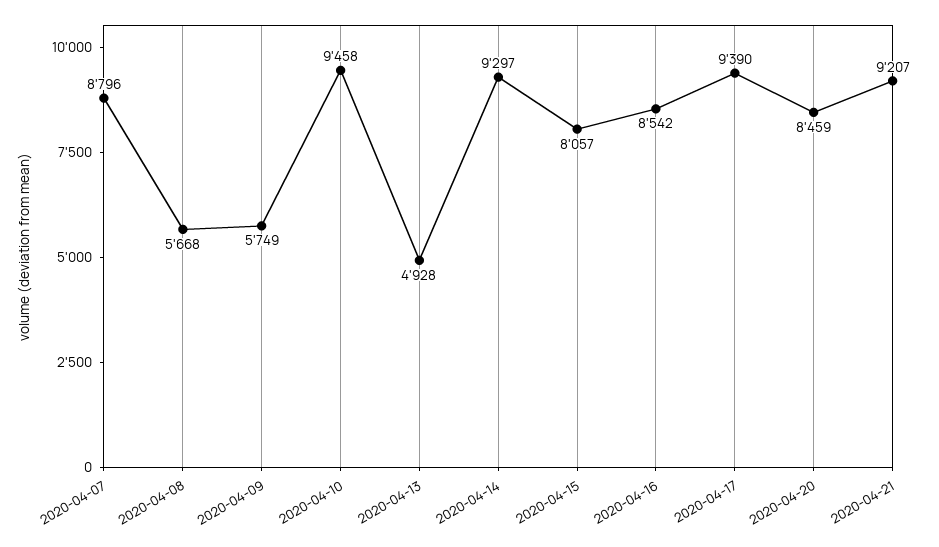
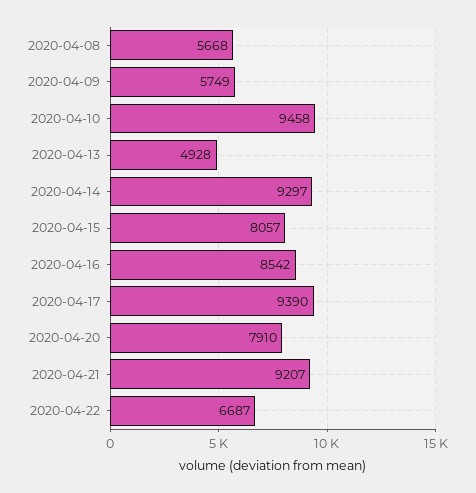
2020-04-07: 8796 -> none
2020-04-20: 8459 -> 7910
2020-04-22: none -> 6687

